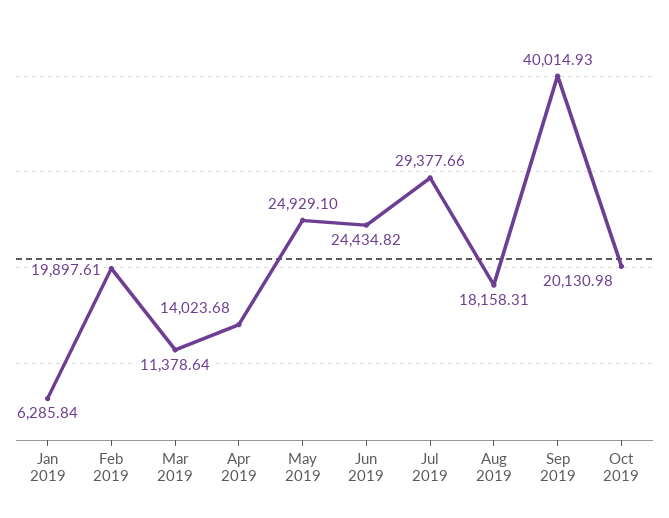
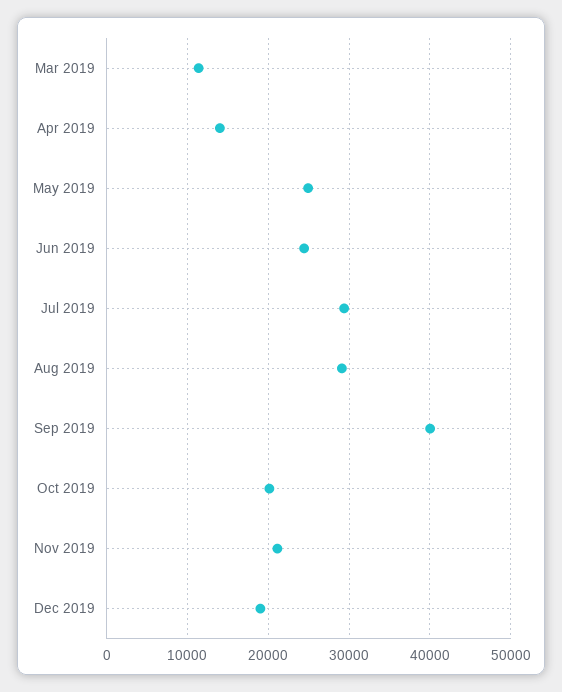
Jan 2019: 6285.84 -> none
Feb 2019: 19897.61 -> none
Aug 2019: 18158.31 -> 29000
Nov 2019: none -> 21000
Dec 2019: none -> 19000

